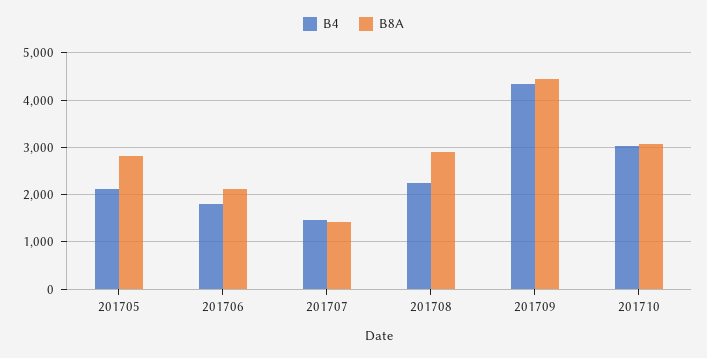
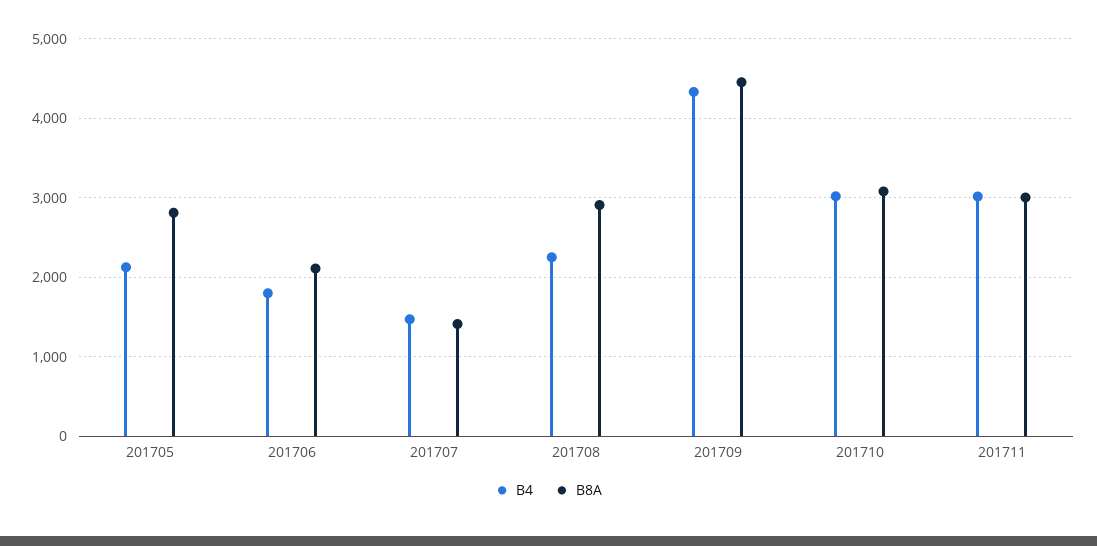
B4, 201711: none -> 3000
B8A, 201711: none -> 3000

